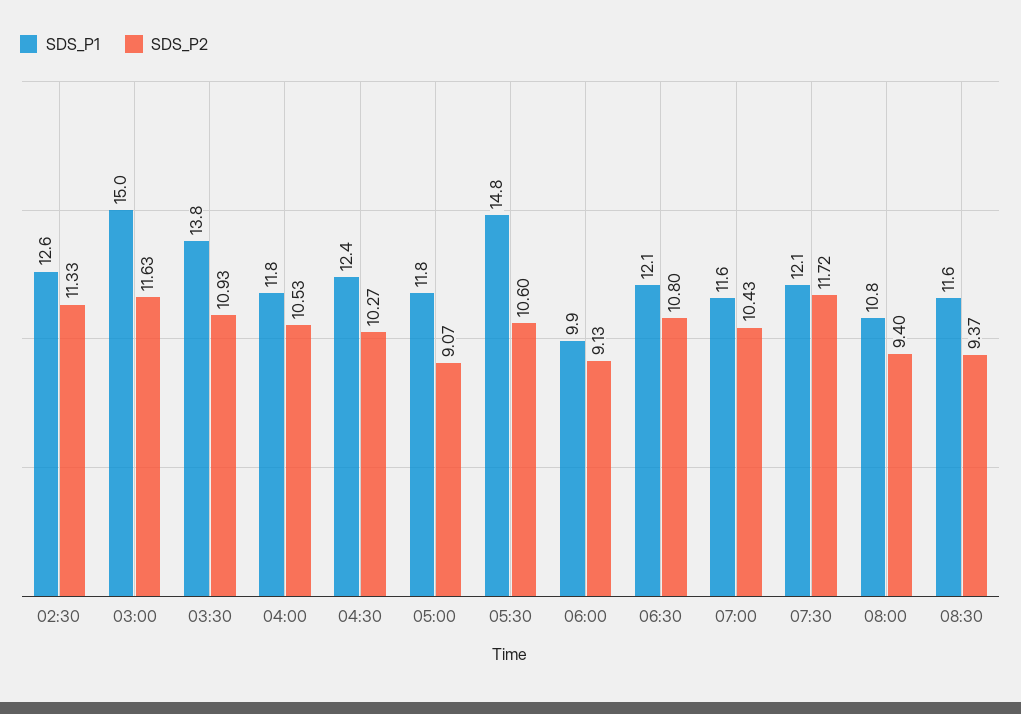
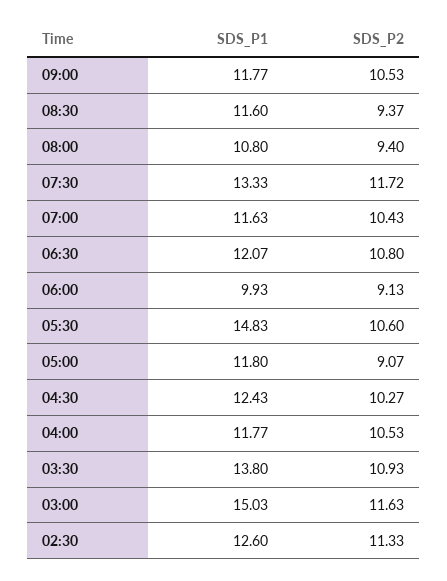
SDS_P1, 07:30: 12.1 -> 13.33
SDS_P1, 09:00: none -> 11.77
SDS_P2, 09:00: none -> 10.53

